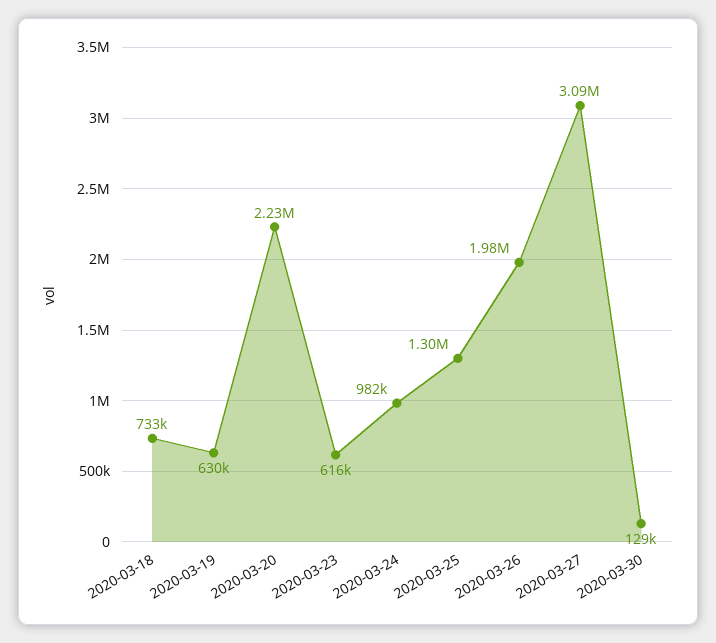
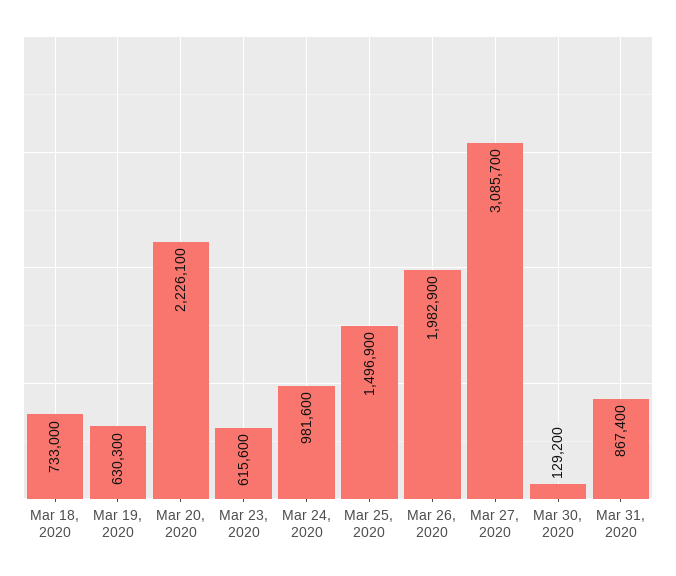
2020-03-25: 1300000 -> 1496900
Mar 31, 2020: none -> 867400

